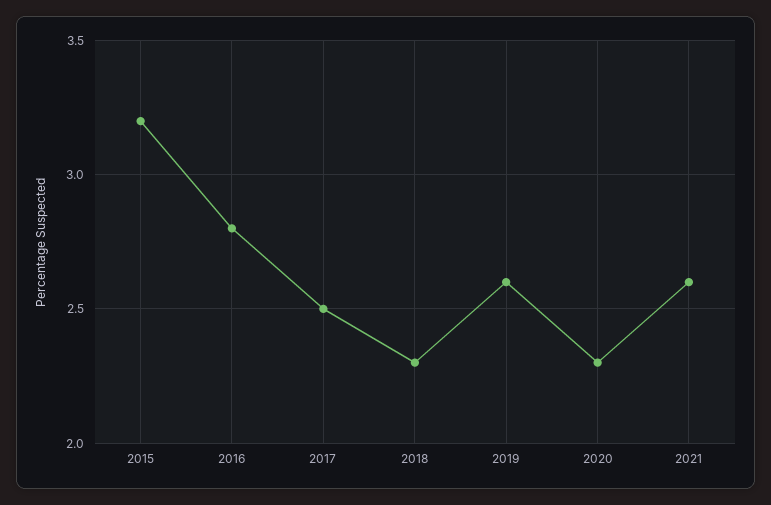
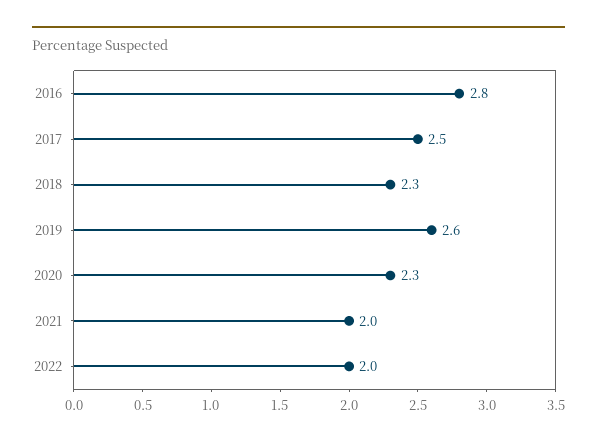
2015: 3.2 -> none
2021: 2.6 -> 2
2022: none -> 2

